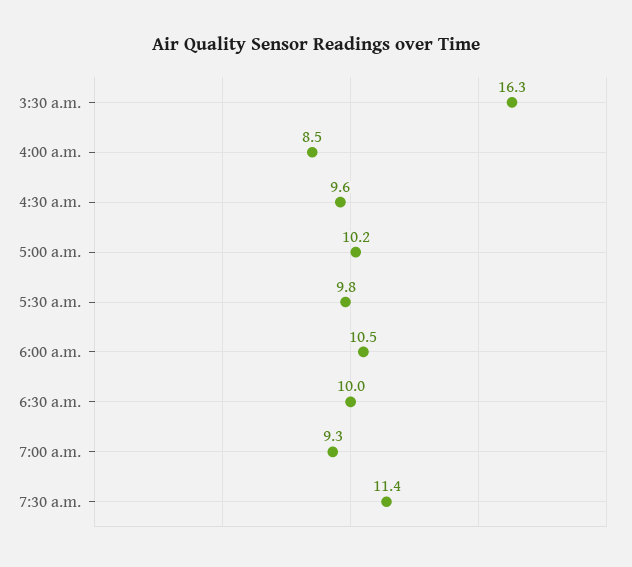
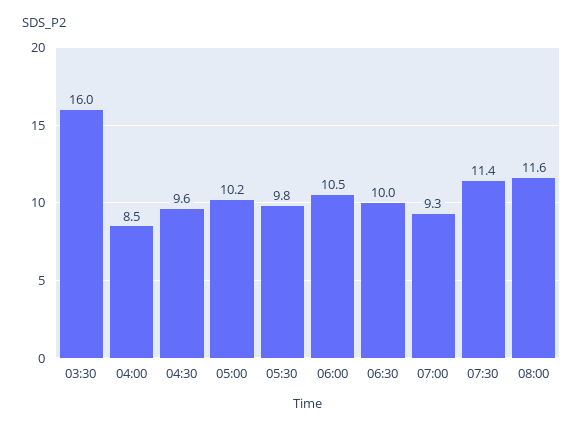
3:30 a.m.: 16.3 -> 16
08:00: none -> 11.6

